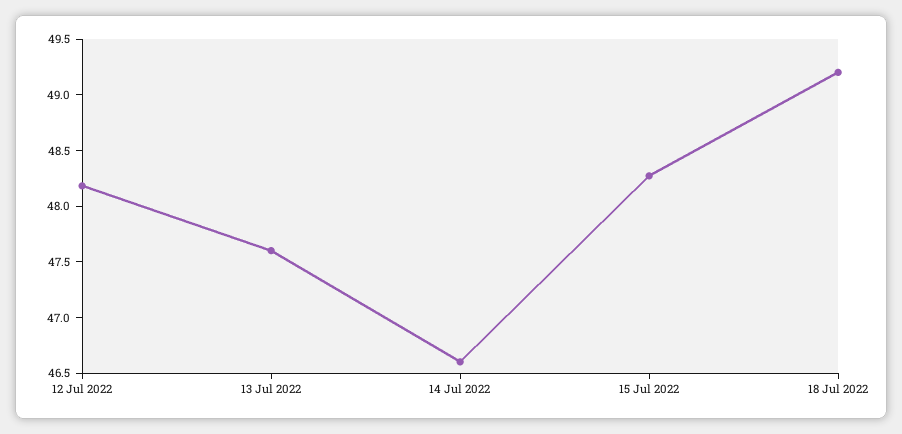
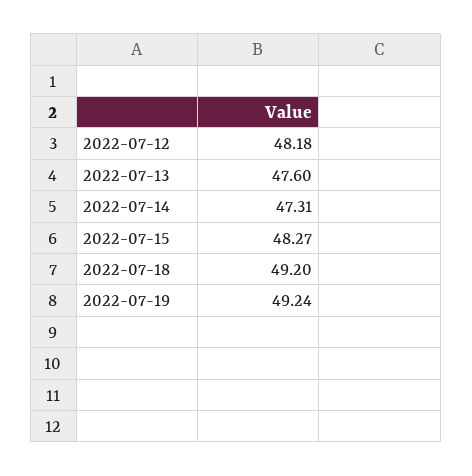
14 Jul 2022: 46.6 -> 47.31
2022-07-19: none -> 49.24

